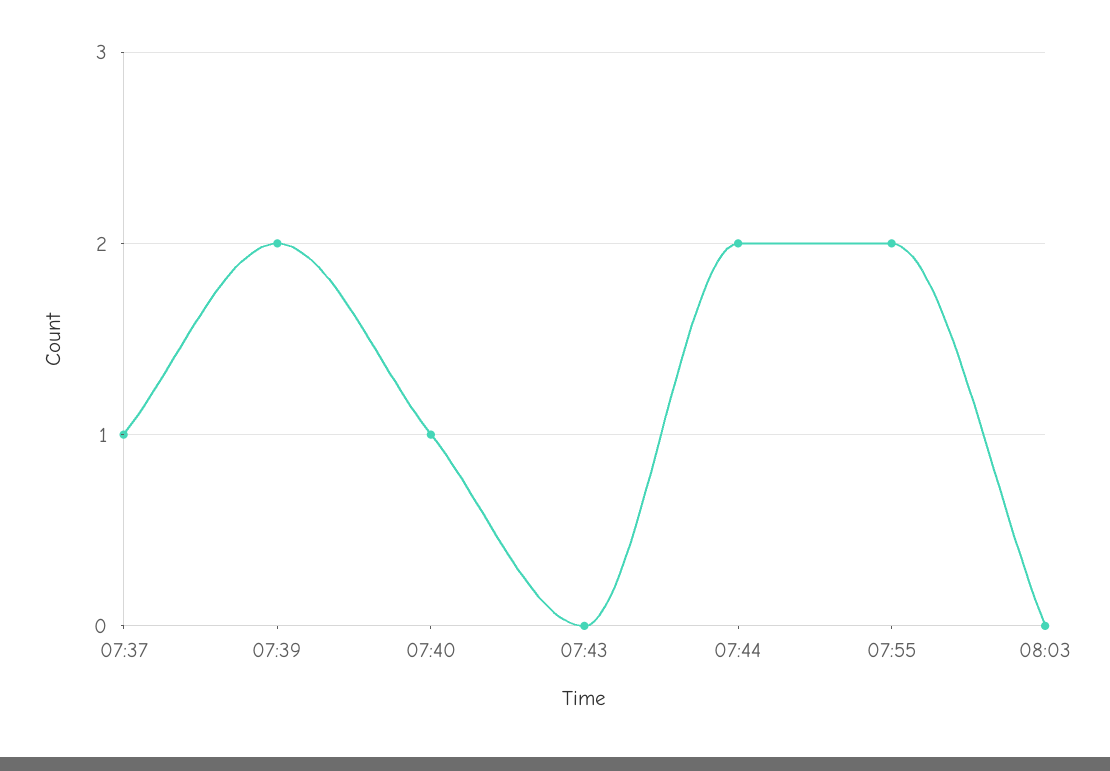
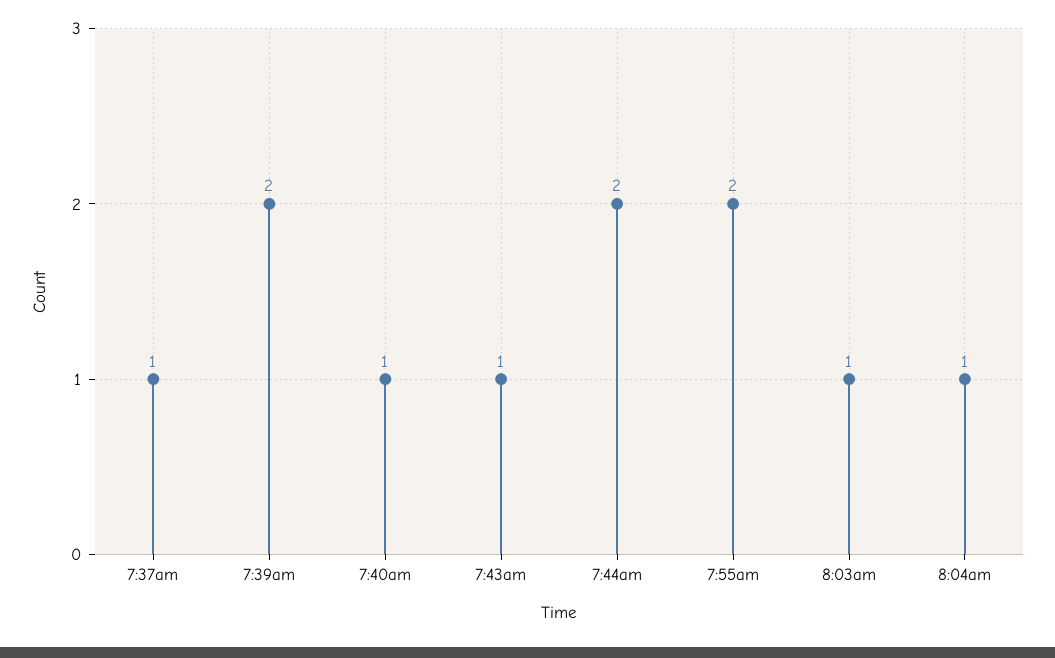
07:43: 0 -> 1
08:03: 0 -> 1
8:04am: none -> 1

